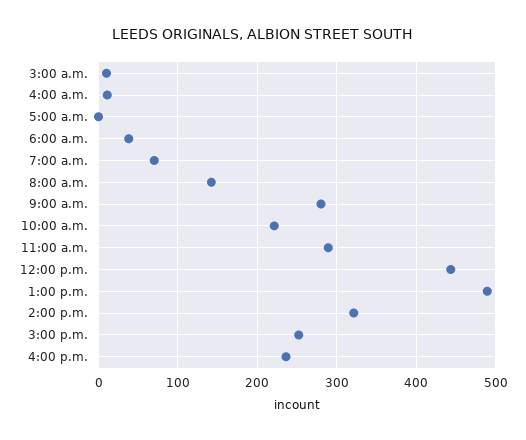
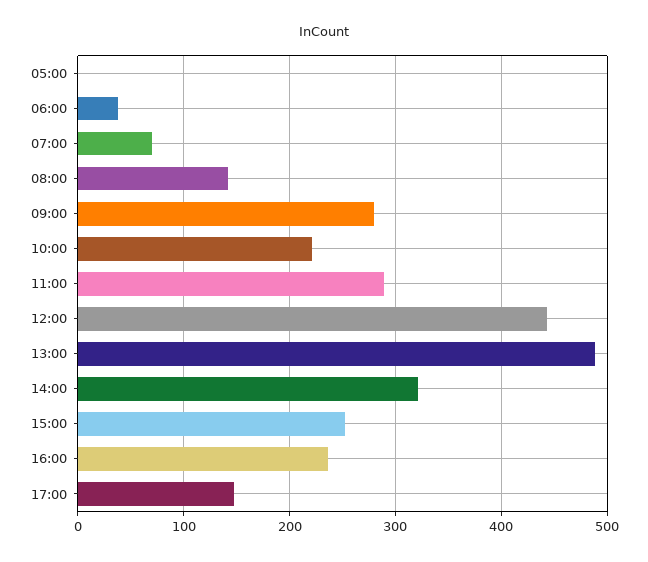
3:00 a.m.: 10 -> none
4:00 a.m.: 10 -> none
17:00: none -> 150

